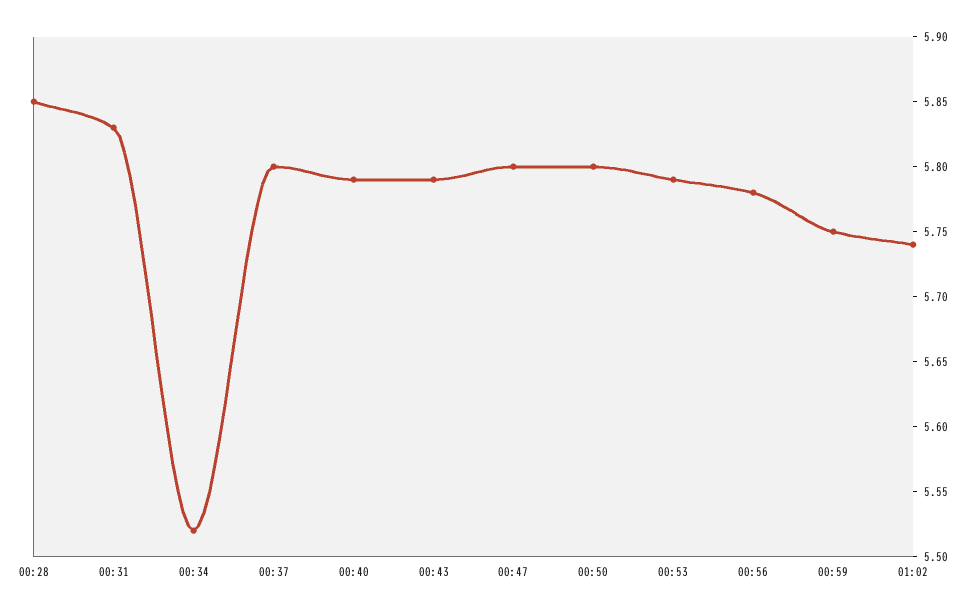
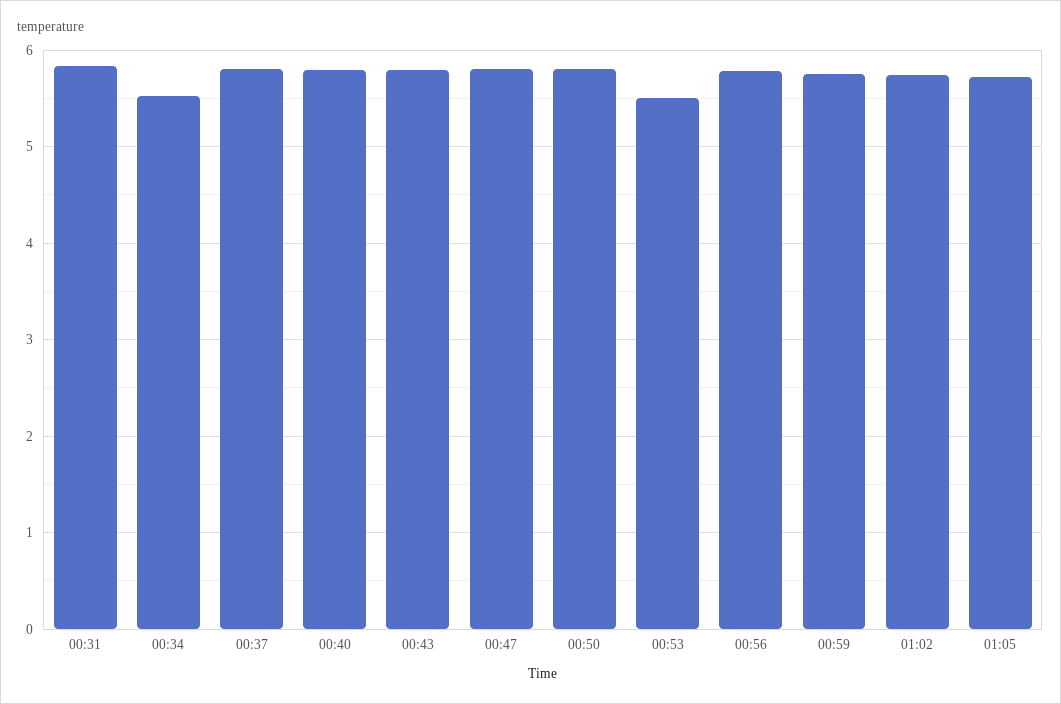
00:28: 5.85 -> none
00:53: 5.79 -> 5.5
01:05: none -> 5.7

